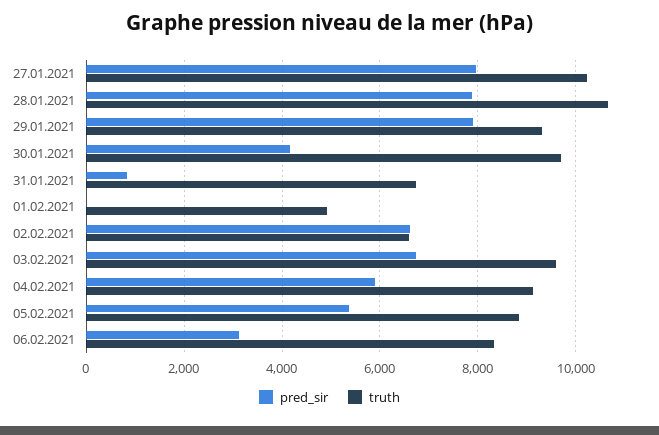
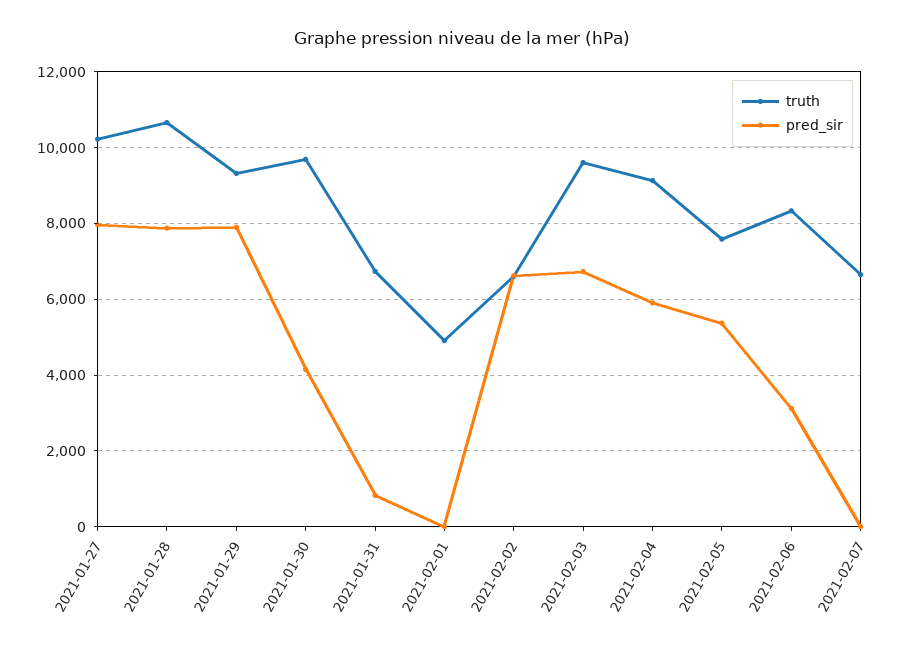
truth, 05.02.2021: 8800 -> 7600
truth, 2021-02-07: none -> 6600
pred_sir, 2021-02-07: none -> 0

